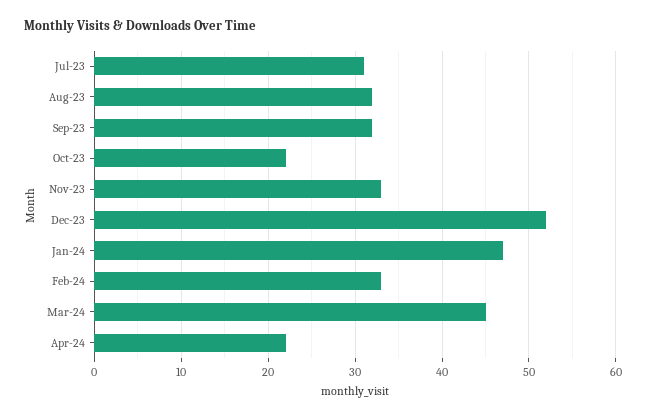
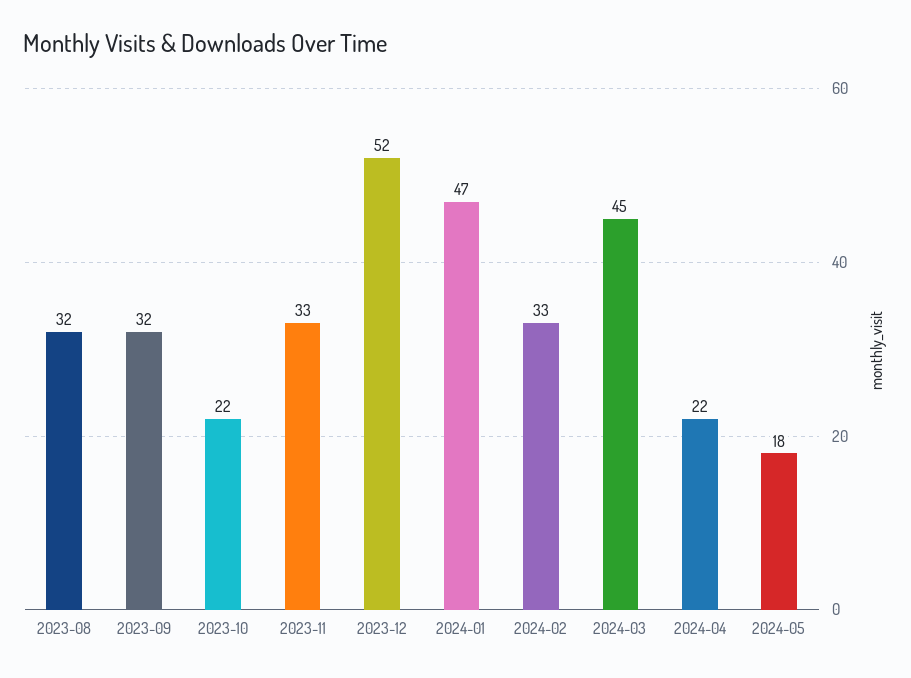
Jul-23: 31 -> none
2024-05: none -> 18

